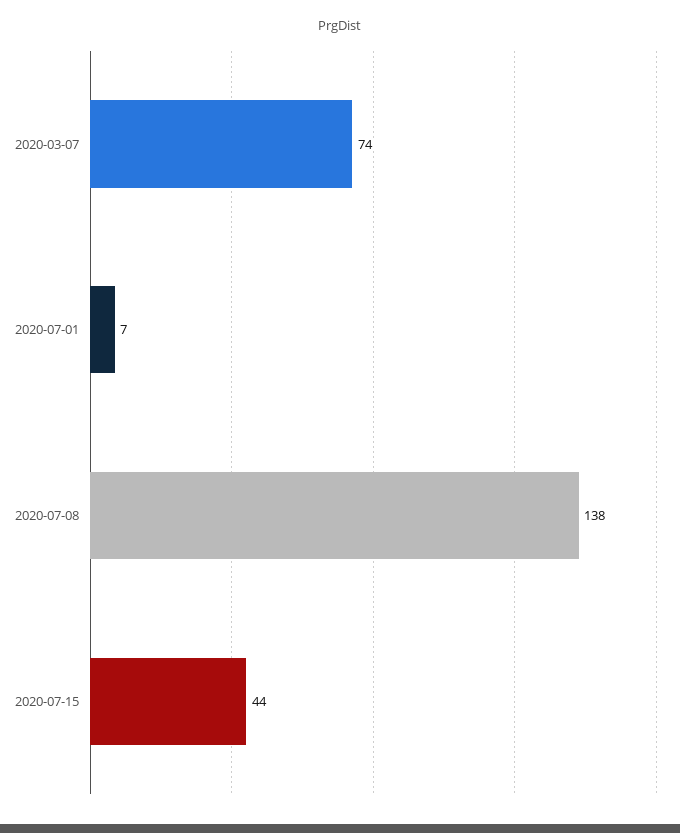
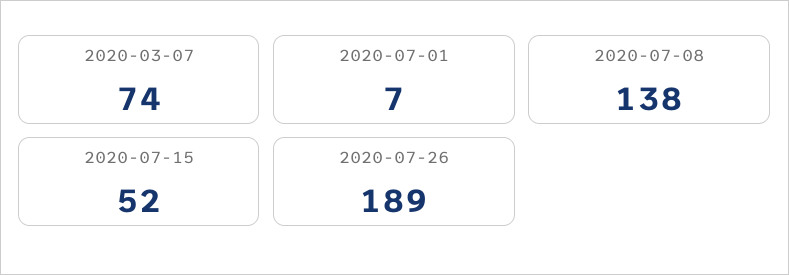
2020-07-15: 44 -> 52
2020-07-26: none -> 189

